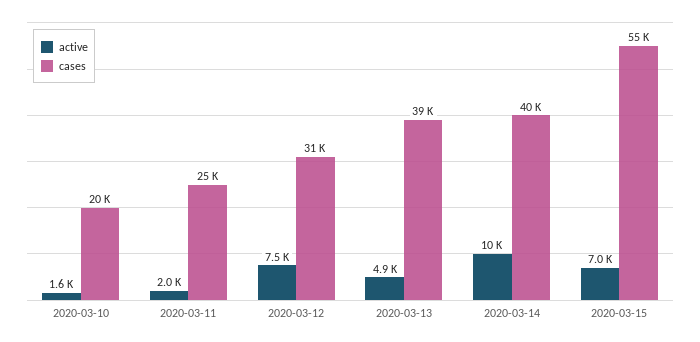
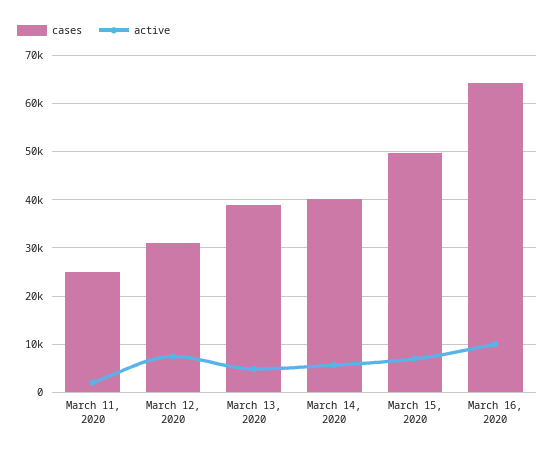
active, 2020-03-10: 1600 -> none
cases, 2020-03-10: 20000 -> none
active, 2020-03-14: 10000 -> 6000
cases, 2020-03-15: 55000 -> 50000
cases, March 16, 2020: none -> 64000
active, March 16, 2020: none -> 10000

